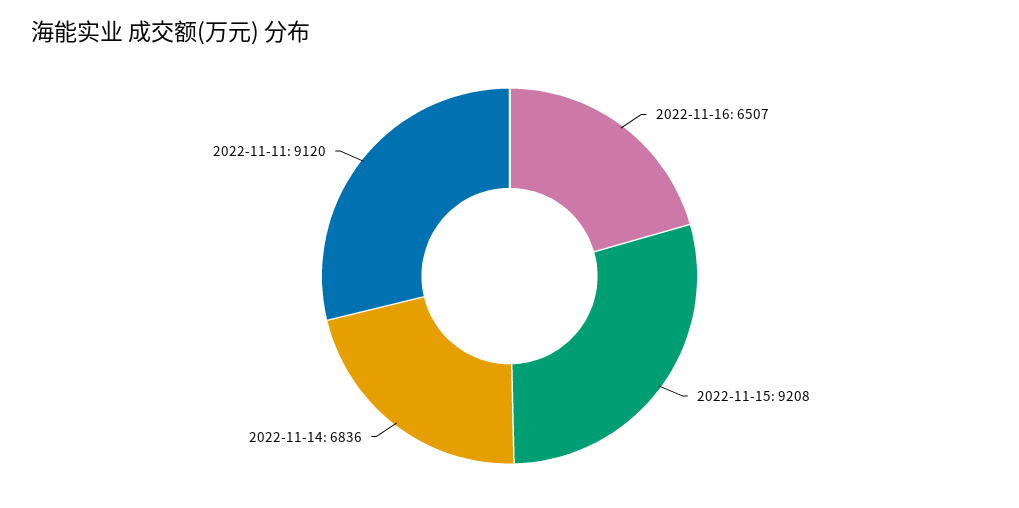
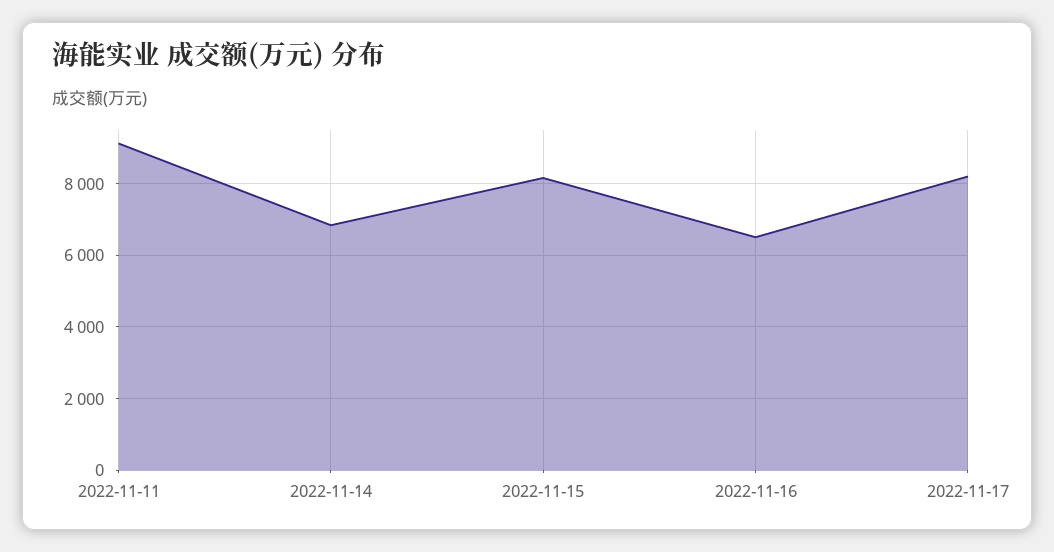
2022-11-15: 9208 -> 8200
2022-11-17: none -> 8200

